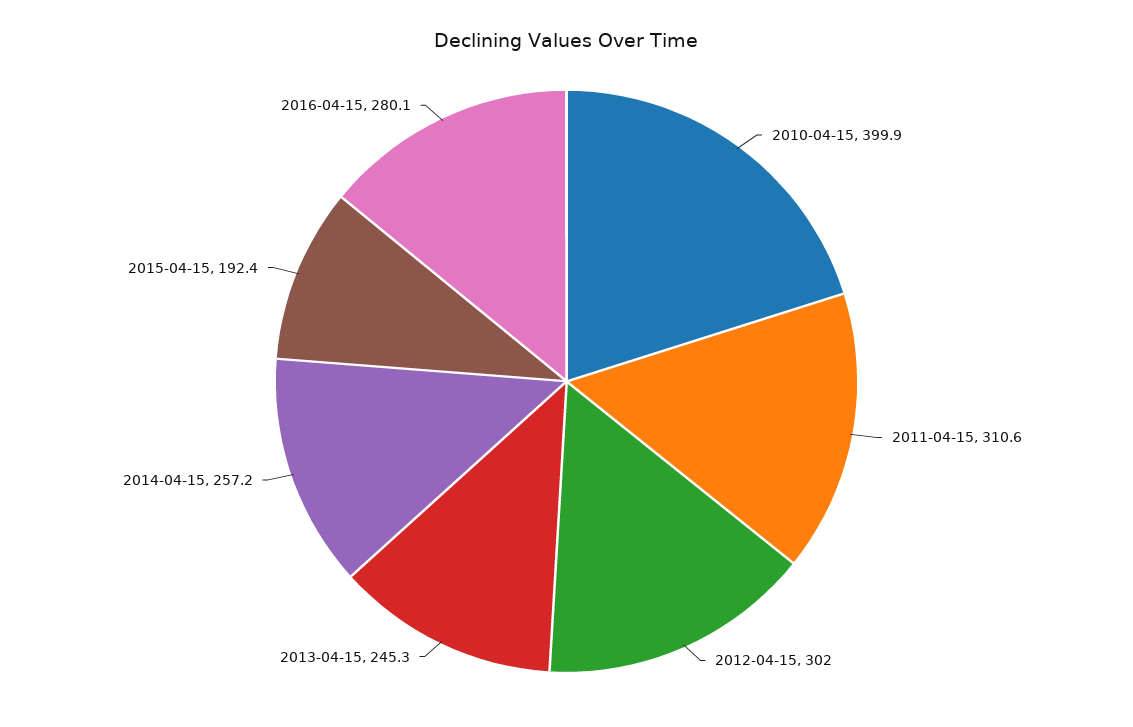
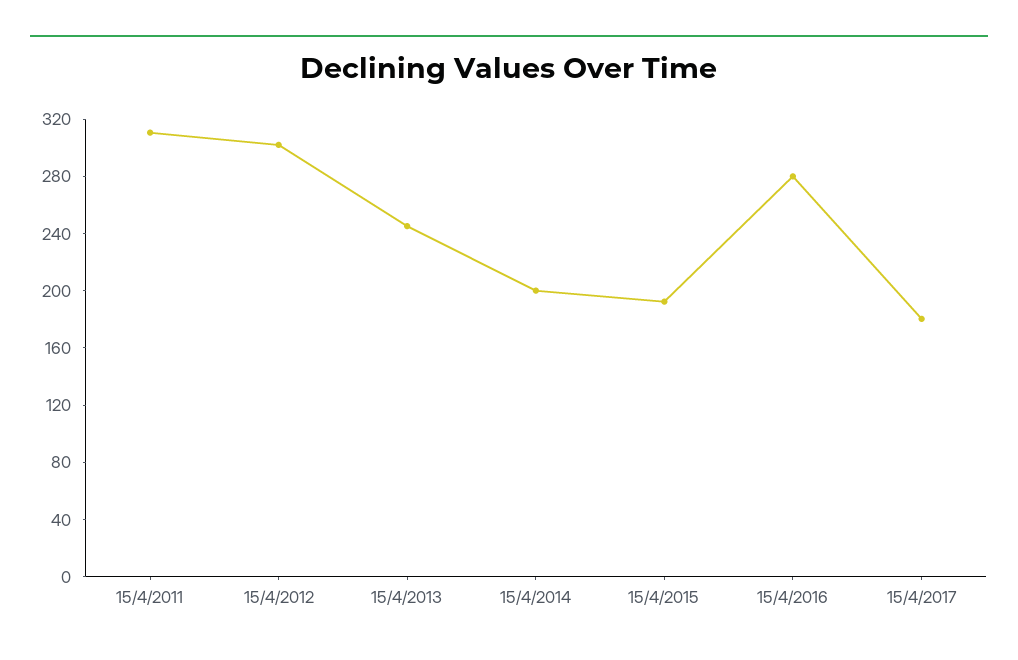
2010-04-15: 399.9 -> none
2014-04-15: 257.2 -> 200
15/4/2017: none -> 180

